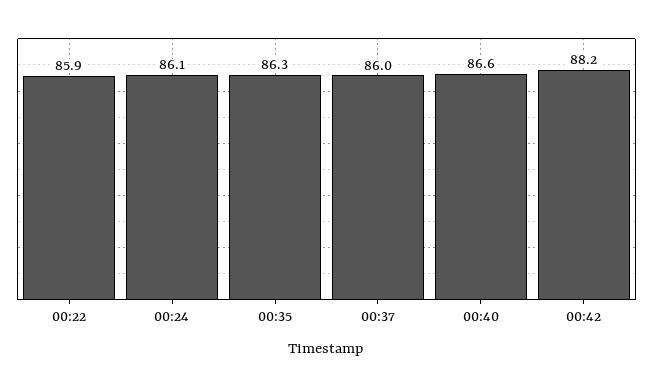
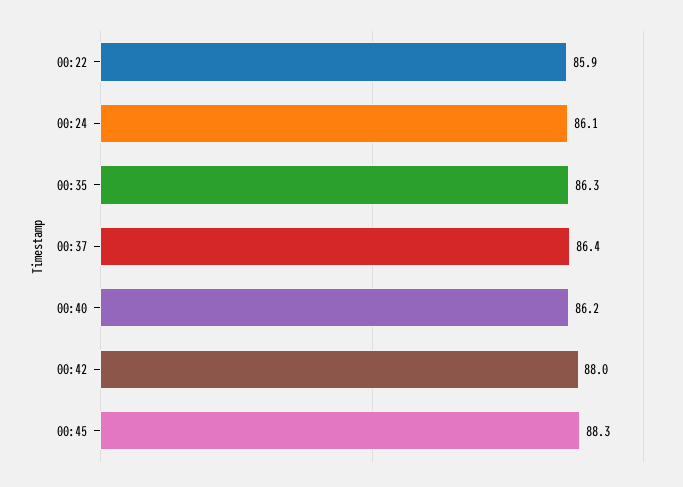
00:37: 86 -> 86.4
00:40: 86.6 -> 86.2
00:42: 88.2 -> 88
00:45: none -> 88.3

